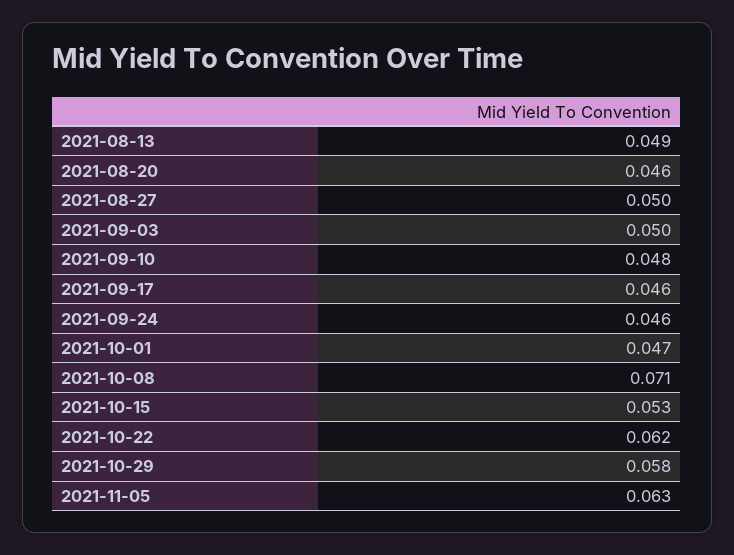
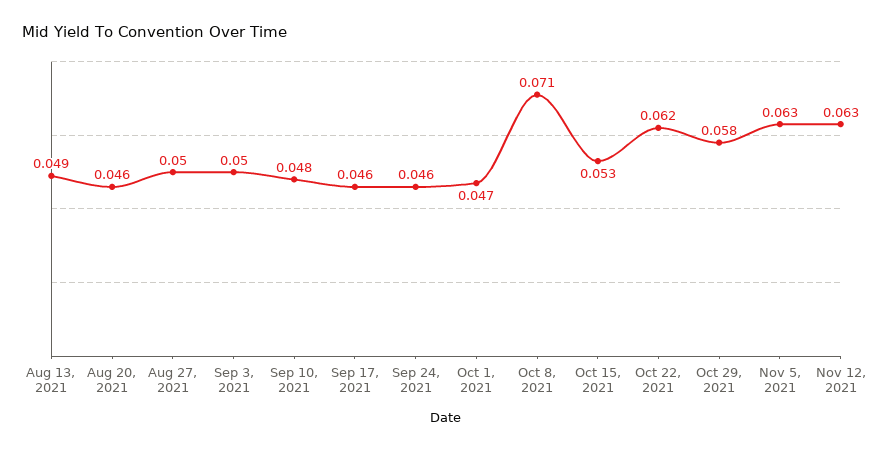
Nov 12, 2021: none -> 0.063

